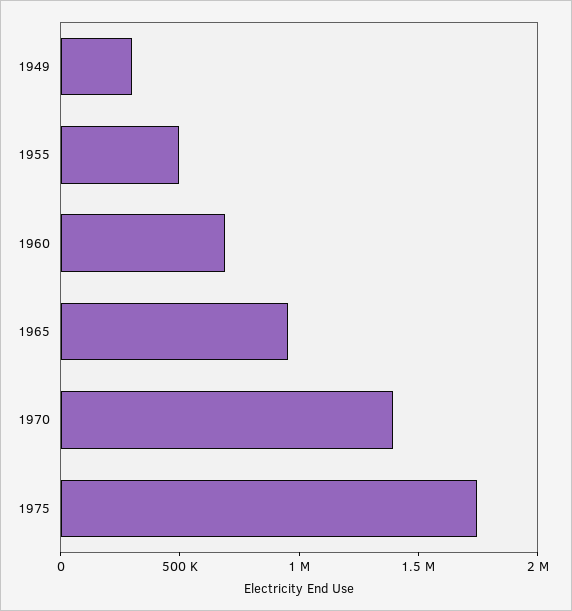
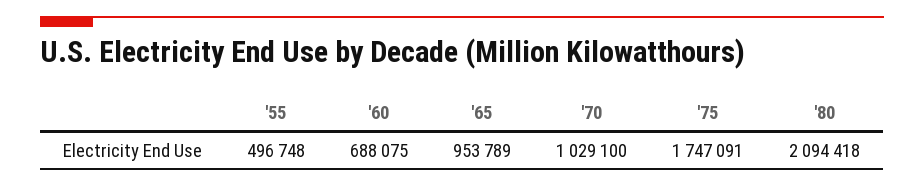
1949: 300000 -> none
1970: 1400000 -> 1029100
'80: none -> 2094418

